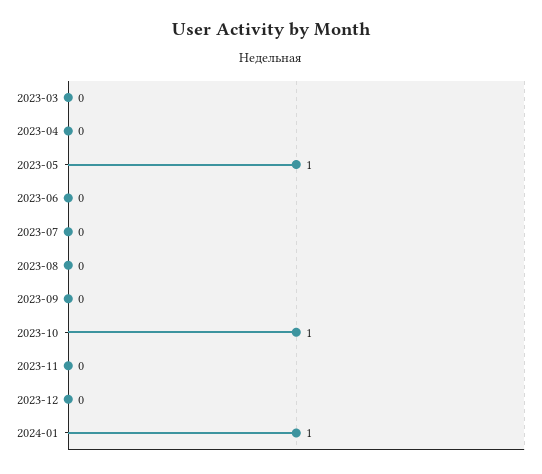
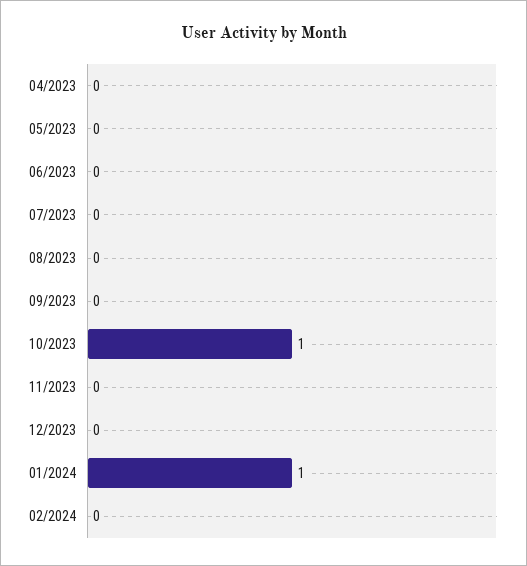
2023-03: 0 -> none
2023-05: 1 -> 0
02/2024: none -> 0

